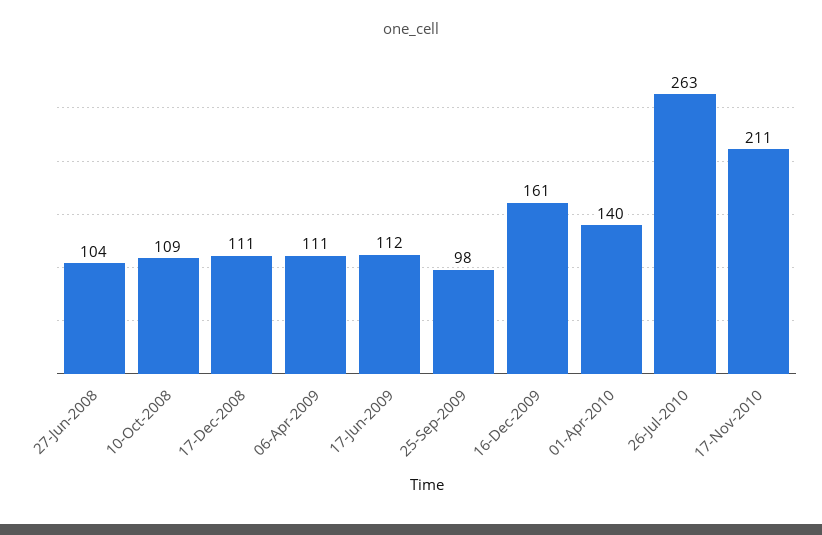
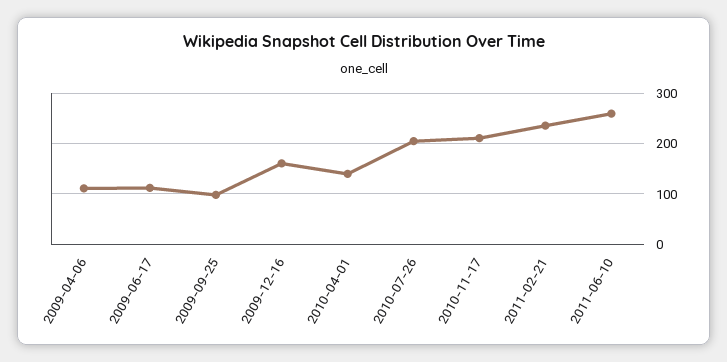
27-Jun-2008: 104 -> none
10-Oct-2008: 109 -> none
17-Dec-2008: 111 -> none
26-Jul-2010: 263 -> 200
2011-02-21: none -> 240
2011-06-10: none -> 260

